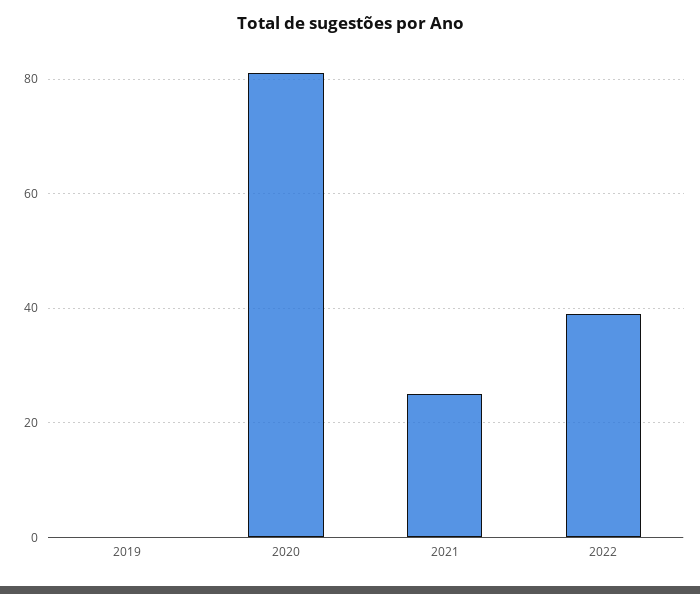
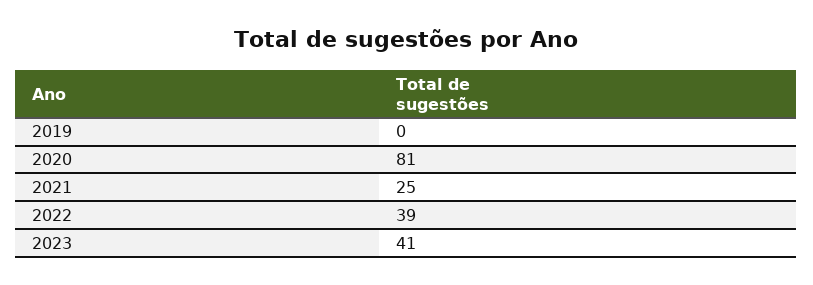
2023: none -> 41

